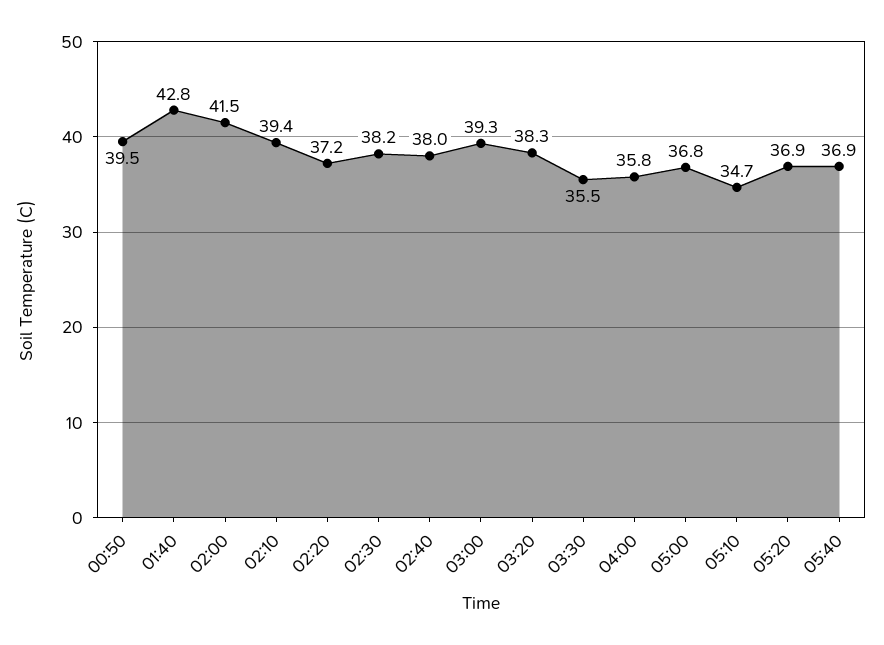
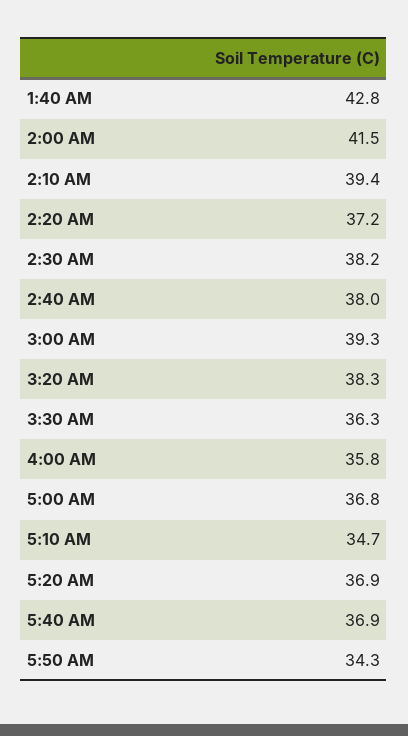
00:50: 39.5 -> none
03:30: 35.5 -> 36.3
5:50 AM: none -> 34.3

